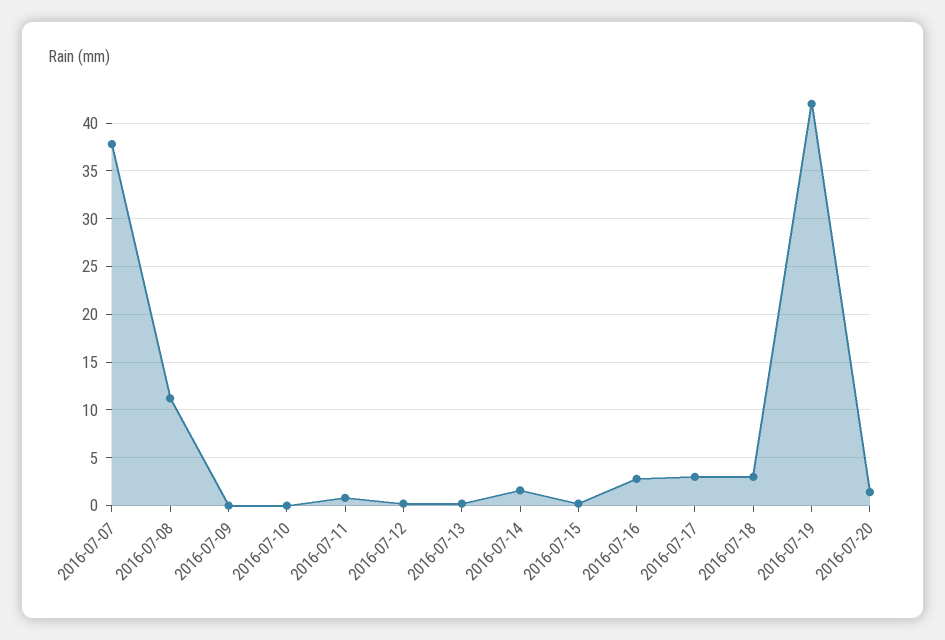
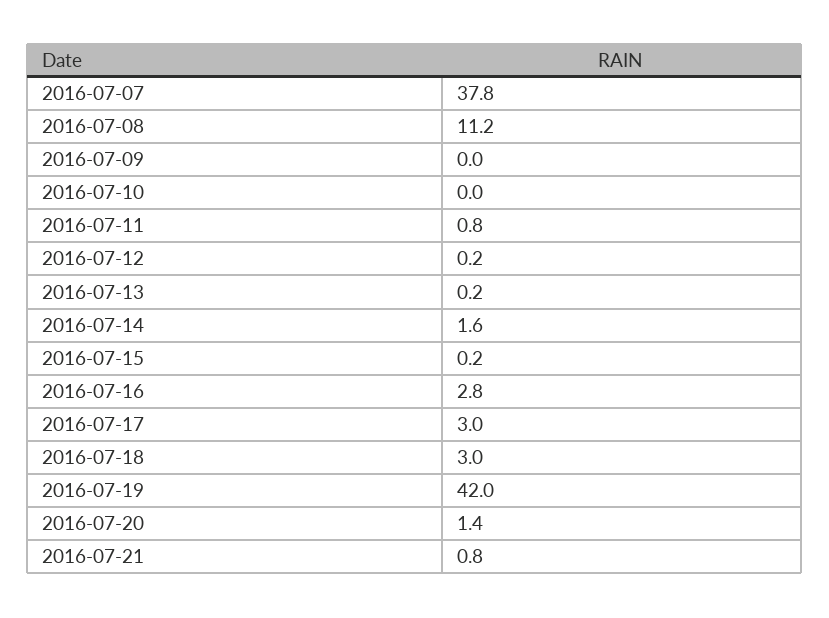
2016-07-21: none -> 0.8

